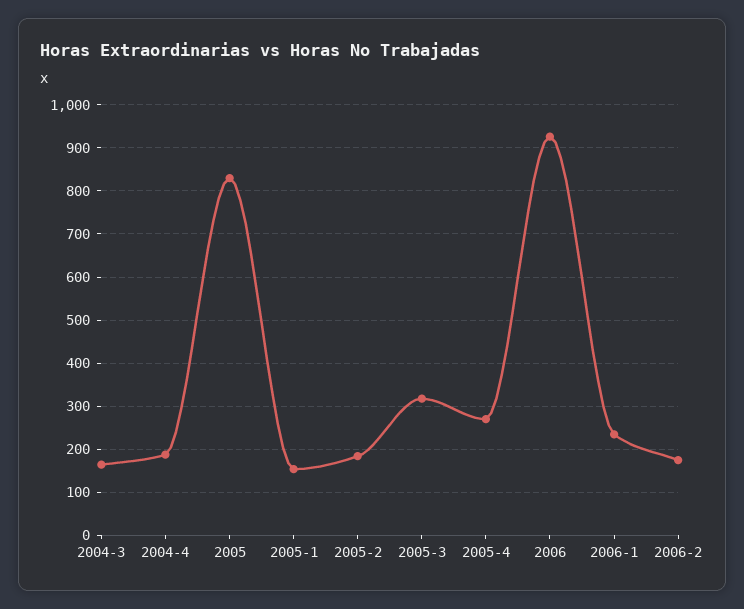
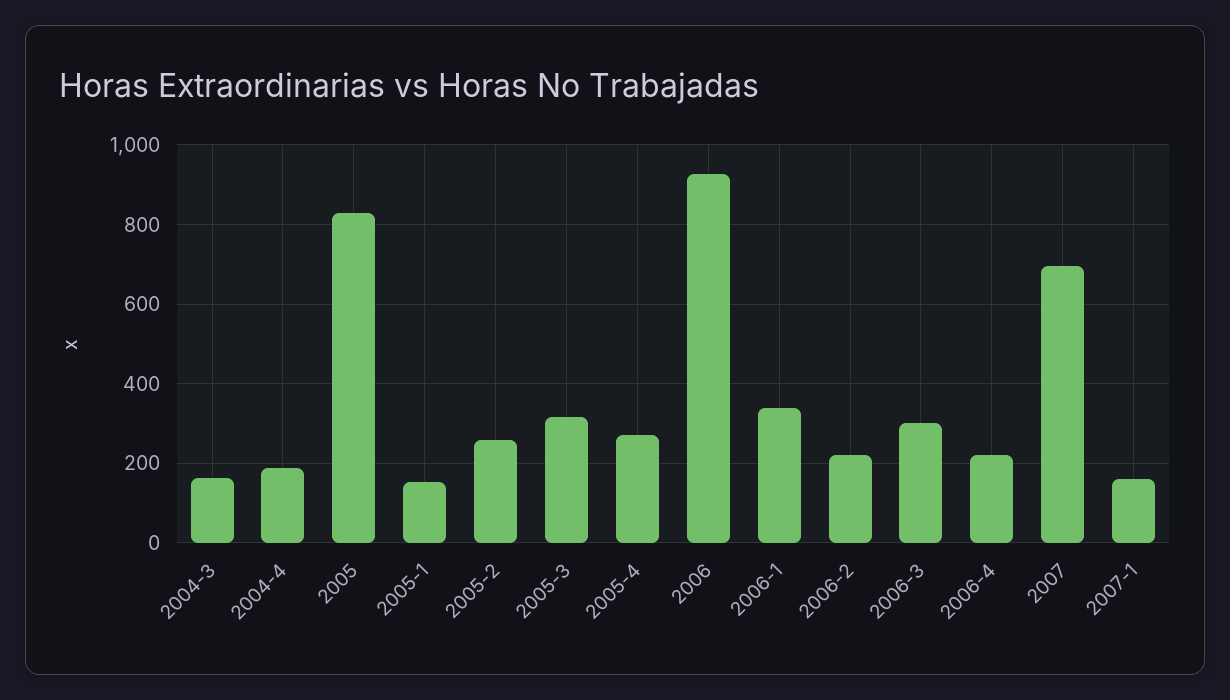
2005-2: 180 -> 260
2006-1: 240 -> 340
2006-2: 180 -> 220
2006-3: none -> 300
2006-4: none -> 220
2007: none -> 700
2007-1: none -> 160

